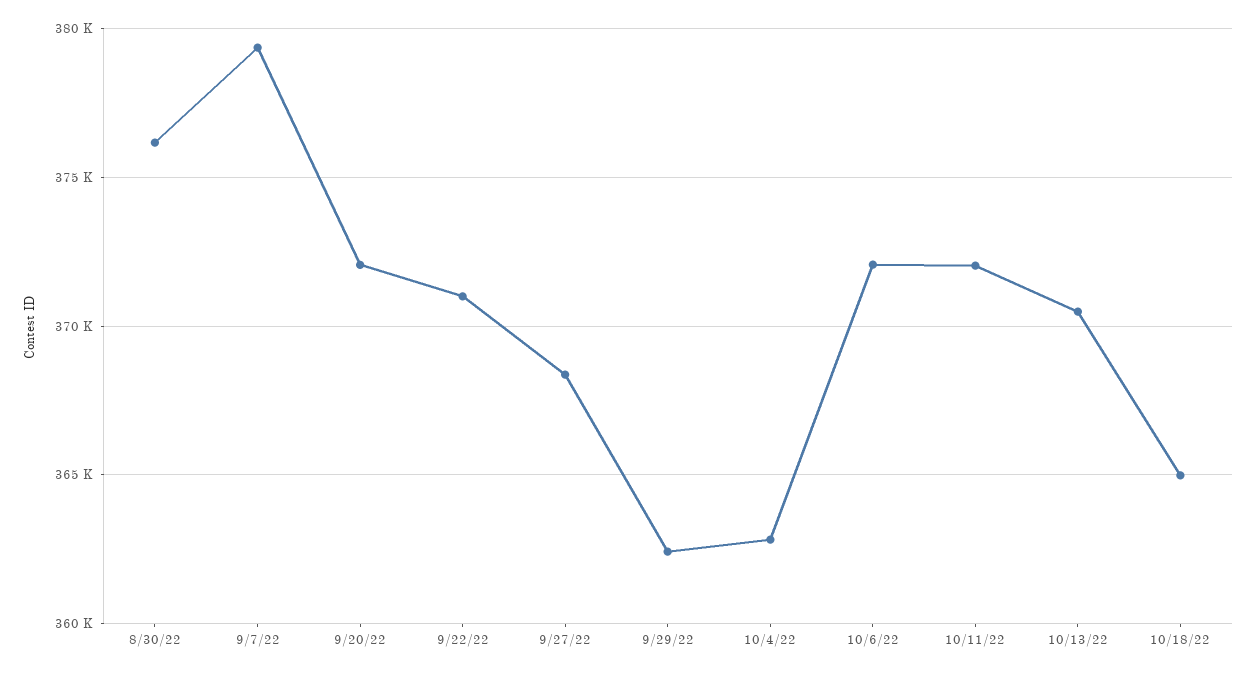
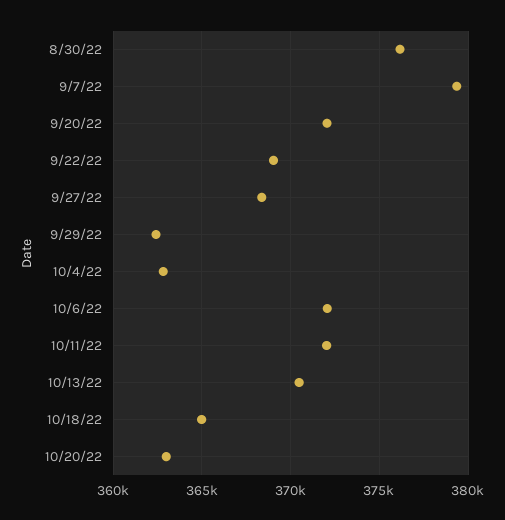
9/22/22: 371000 -> 369000
10/20/22: none -> 363000

